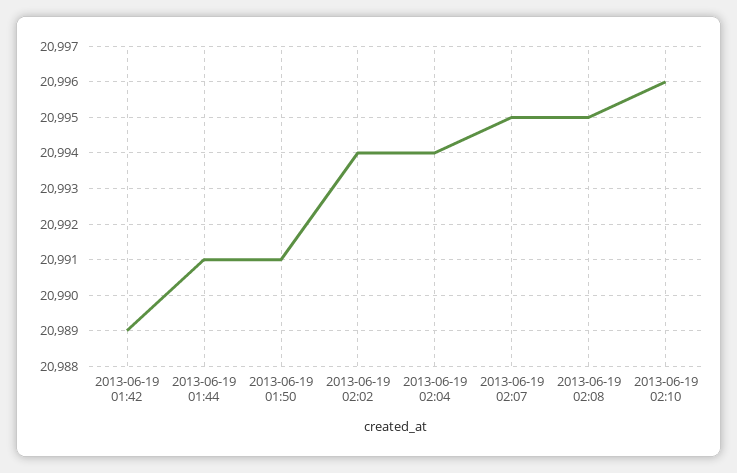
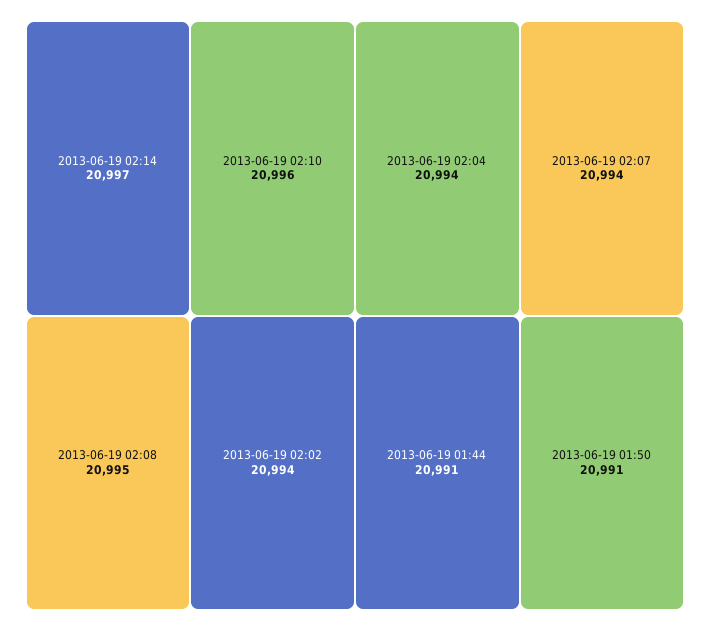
2013-06-19 01:42: 20989 -> none
2013-06-19 02:07: 20995 -> 20994
2013-06-19 02:14: none -> 20997

